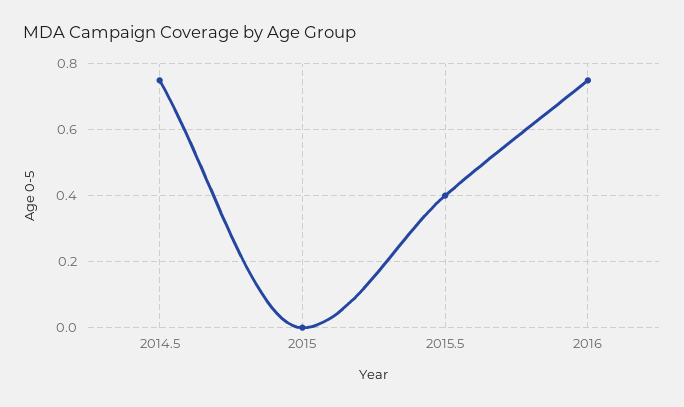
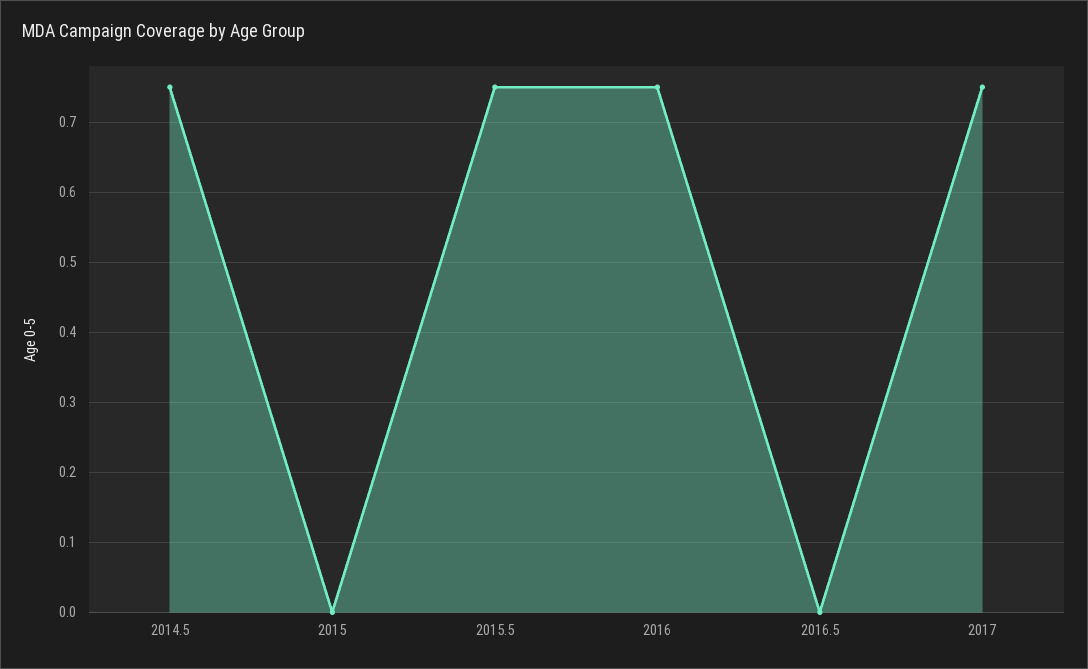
2015.5: 0.4 -> 0.75
2016.5: none -> 0
2017: none -> 0.75

